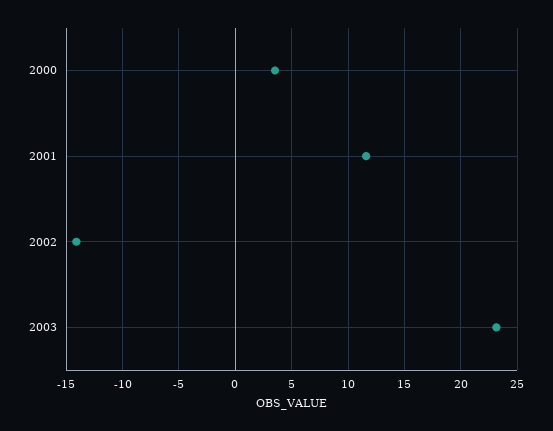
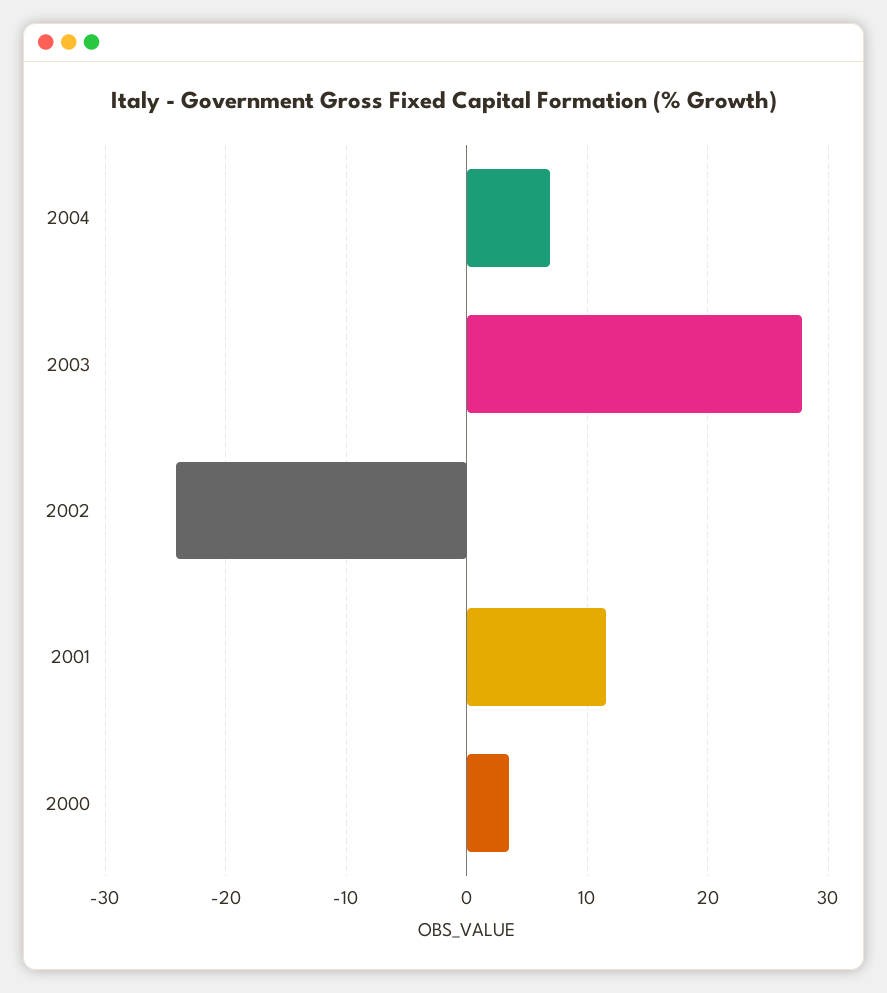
2002: -14 -> -24
2003: 23 -> 28
2004: none -> 7

